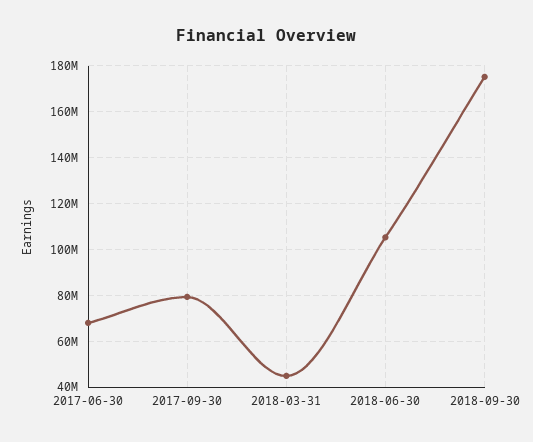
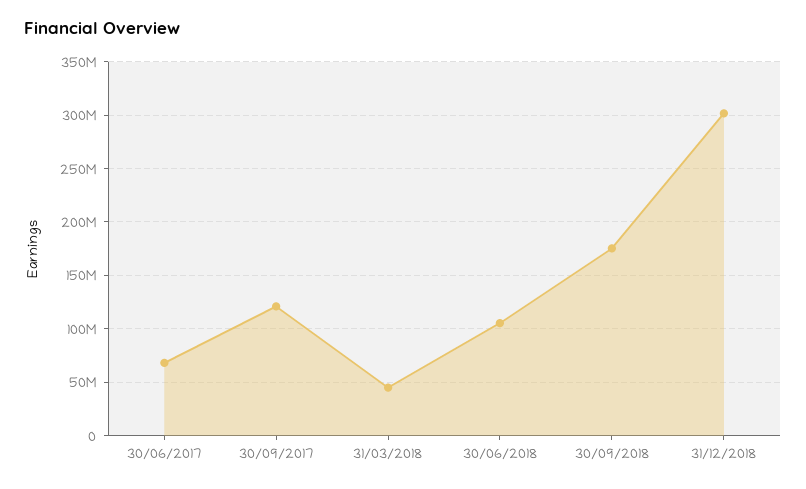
2017-09-30: 80000000 -> 120000000
31/12/2018: none -> 300000000

